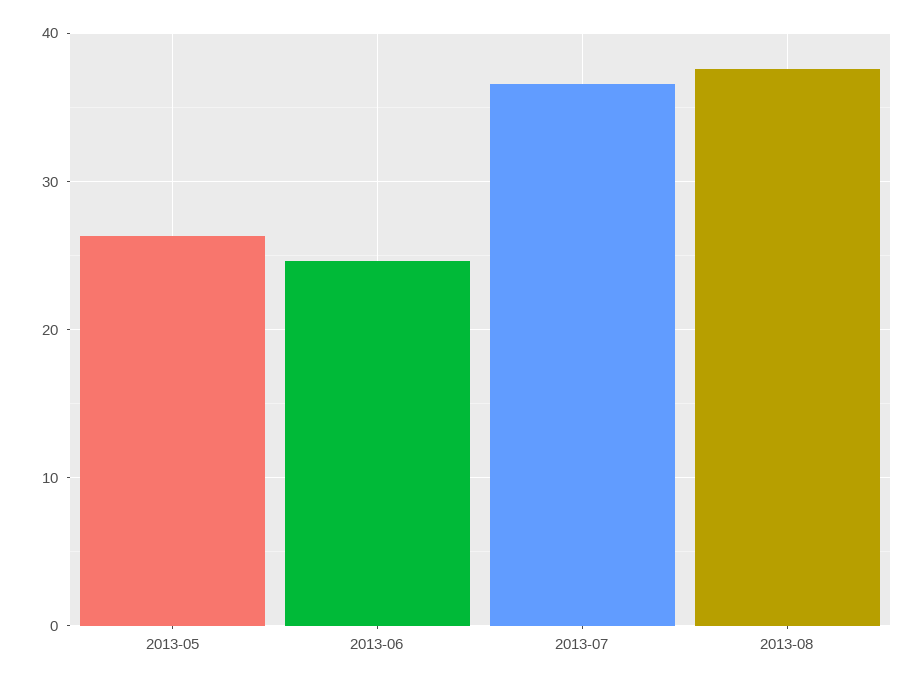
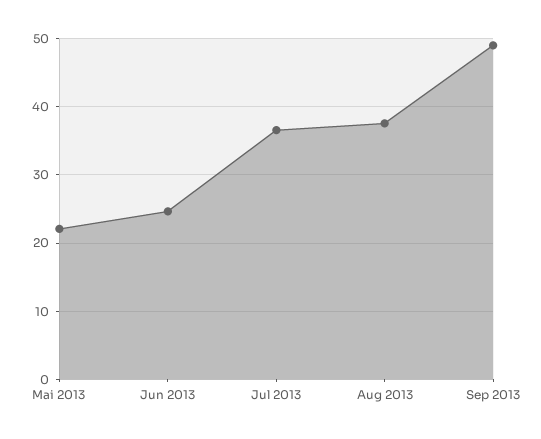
2013-05: 26 -> 22
Sep 2013: none -> 49

